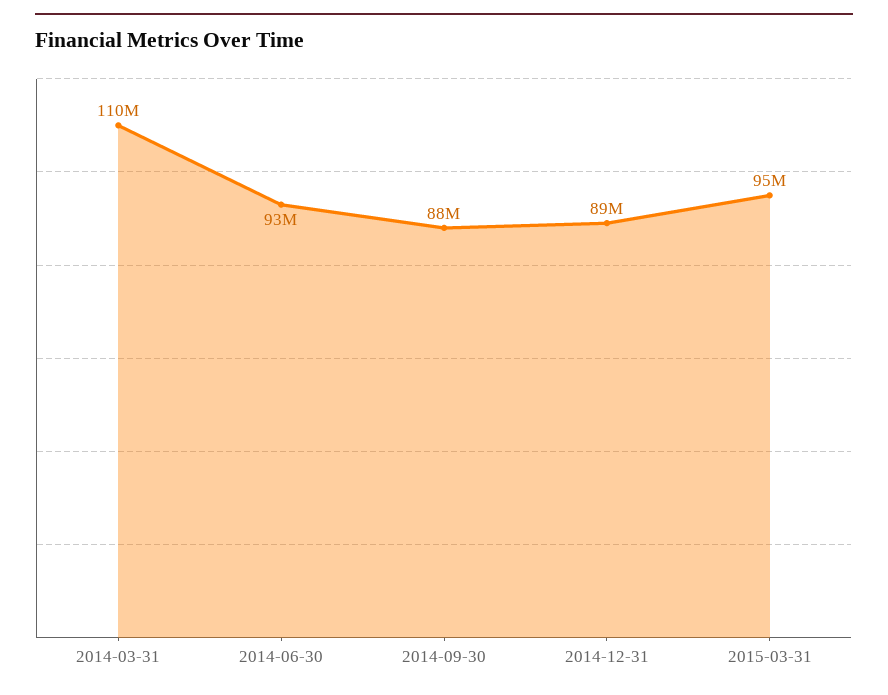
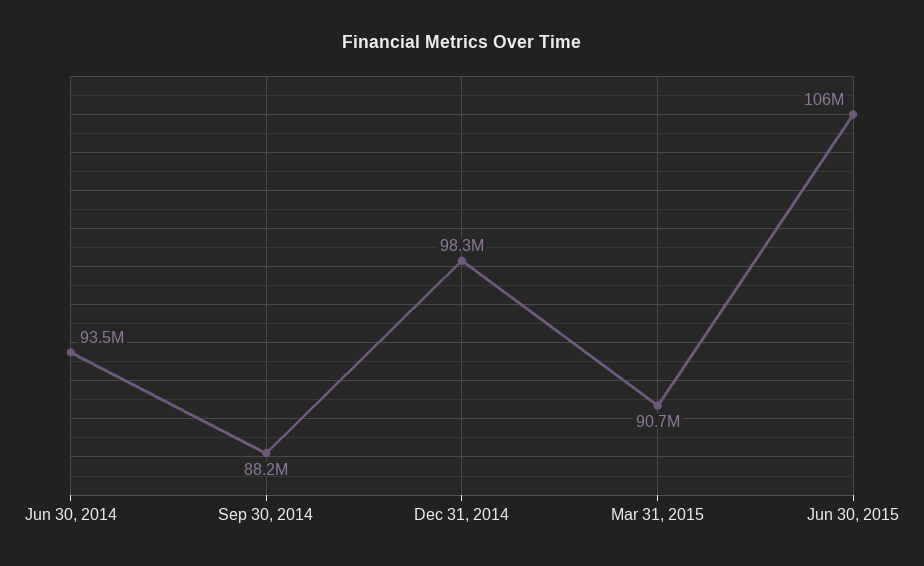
2014-03-31: 110000000 -> none
2014-12-31: 89000000 -> 98300000
2015-03-31: 95000000 -> 90700000
Jun 30, 2015: none -> 106000000

